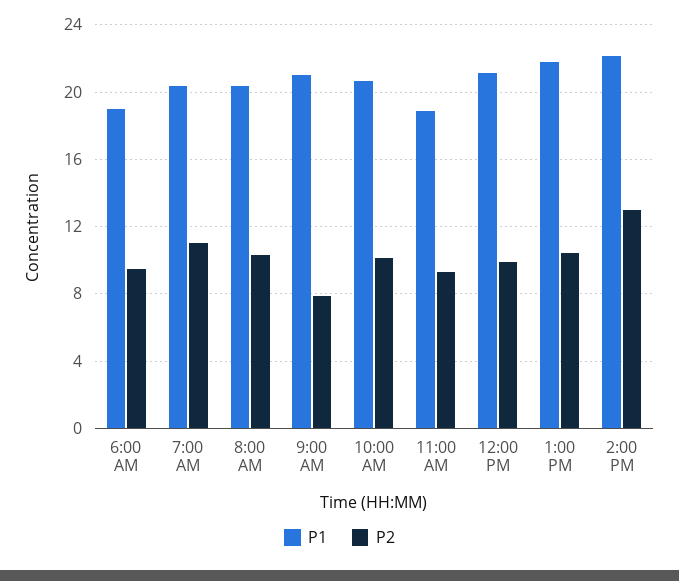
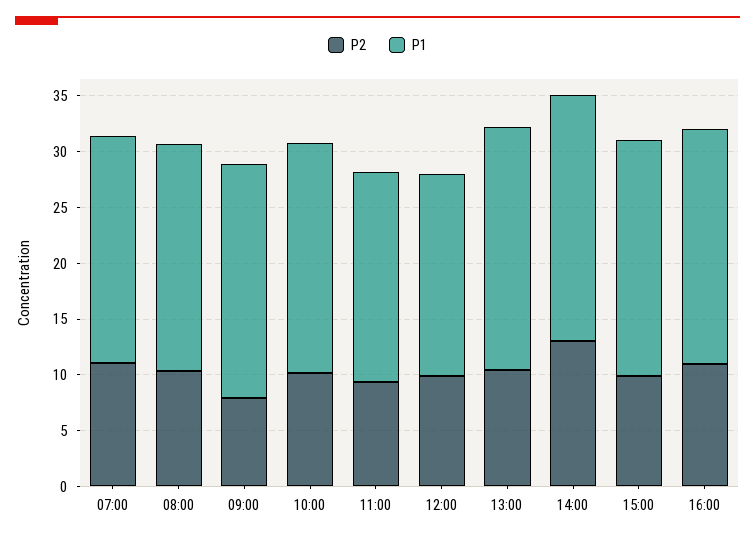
P1, 6:00 AM: 19 -> none
P2, 6:00 AM: 9.5 -> none
P1, 12:00 PM: 21 -> 18
P2, 15:00: none -> 10
P1, 15:00: none -> 21
P2, 16:00: none -> 11
P1, 16:00: none -> 21

